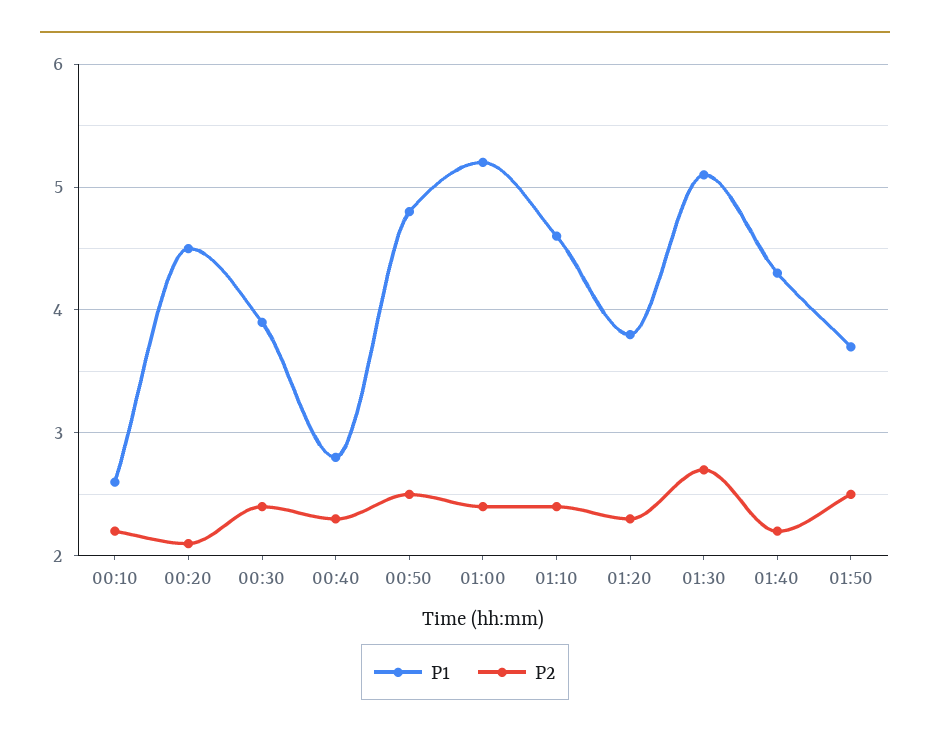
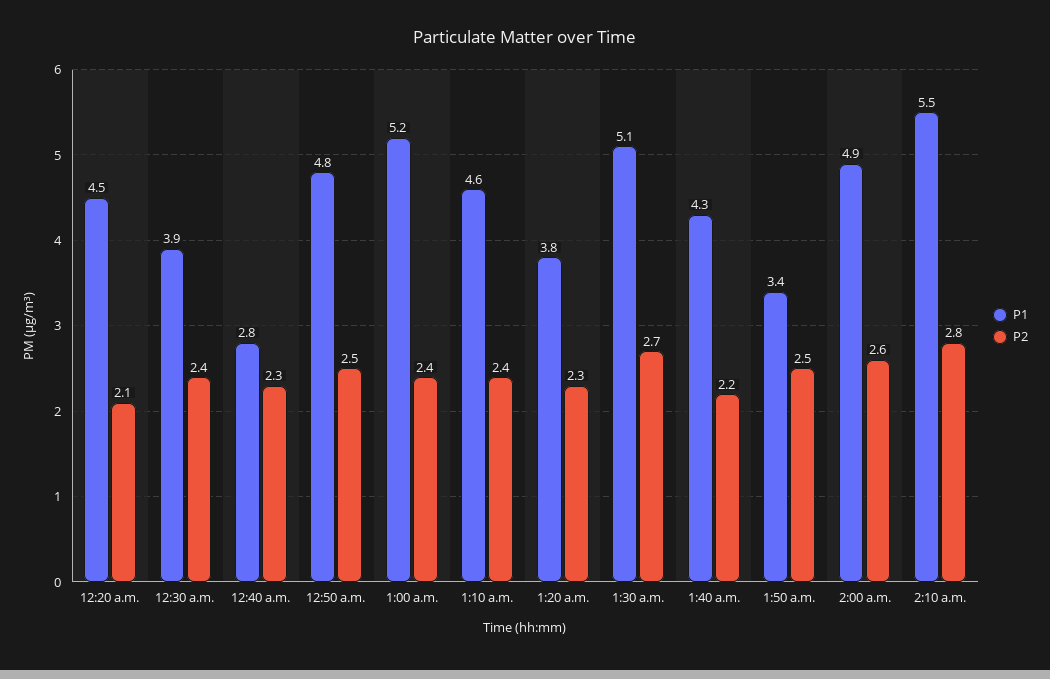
P1, 00:10: 2.6 -> none
P2, 00:10: 2.2 -> none
P1, 01:50: 3.7 -> 3.4
P1, 2:00 a.m.: none -> 4.9
P2, 2:00 a.m.: none -> 2.6
P1, 2:10 a.m.: none -> 5.5
P2, 2:10 a.m.: none -> 2.8

